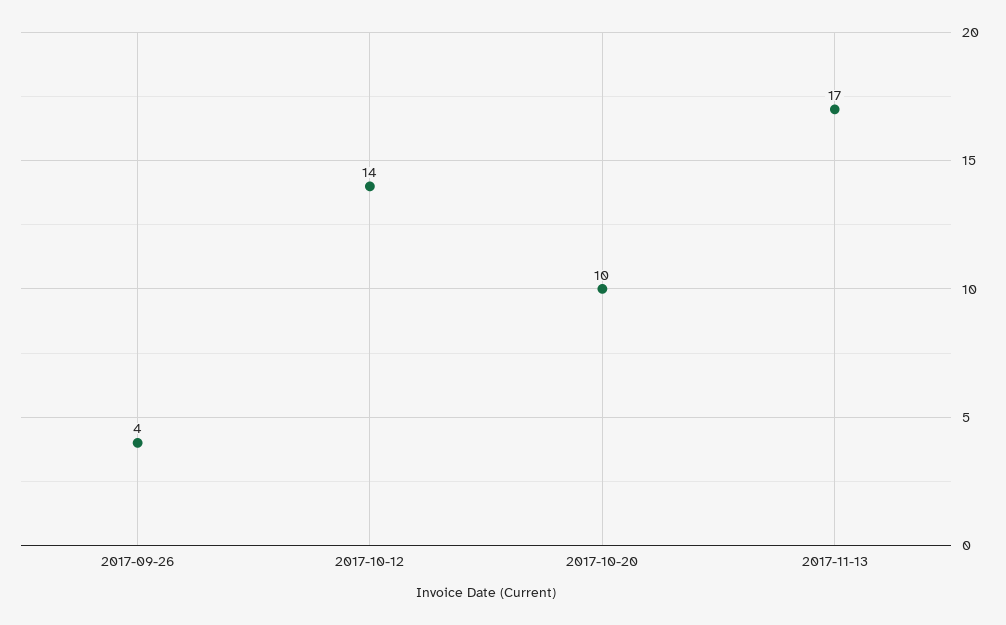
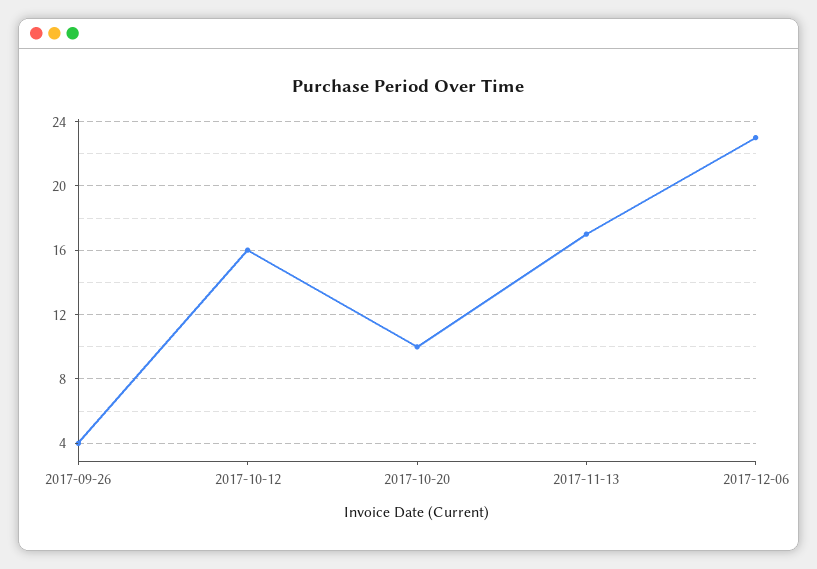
2017-10-12: 14 -> 16
2017-12-06: none -> 23

